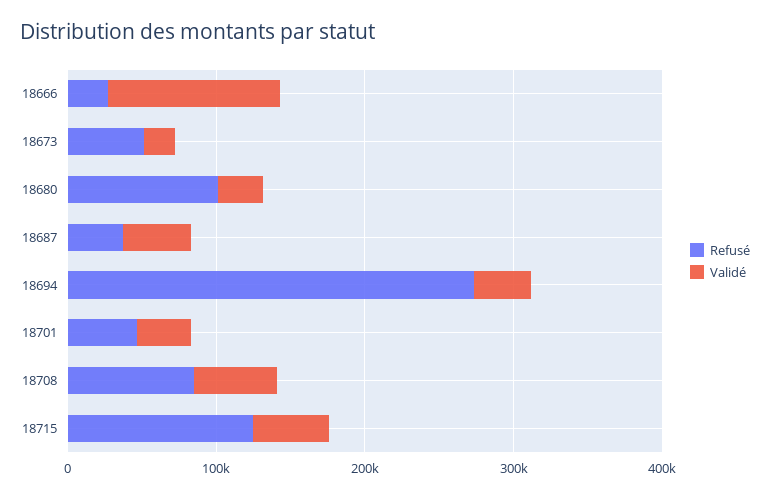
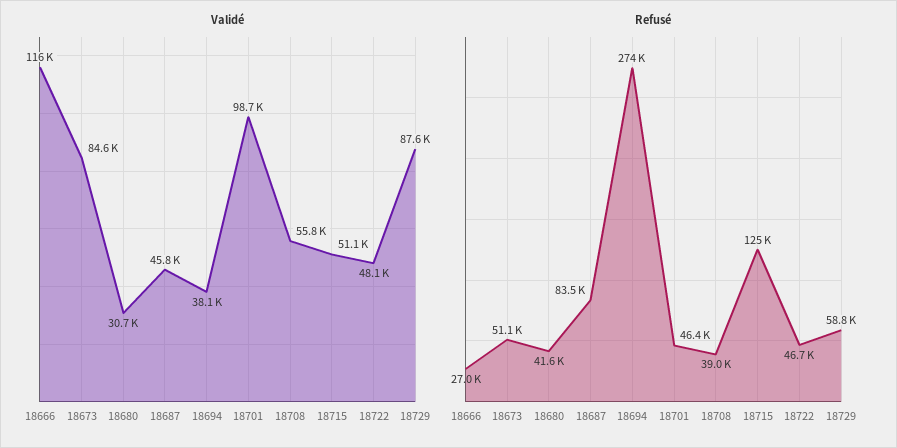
Validé, 18673: 20000 -> 84600
Refusé, 18680: 100000 -> 41600
Refusé, 18687: 40000 -> 83500
Validé, 18701: 40000 -> 98700
Refusé, 18708: 80000 -> 39000
Validé, 18722: none -> 48100
Validé, 18729: none -> 87600
Refusé, 18722: none -> 46700
Refusé, 18729: none -> 58800

